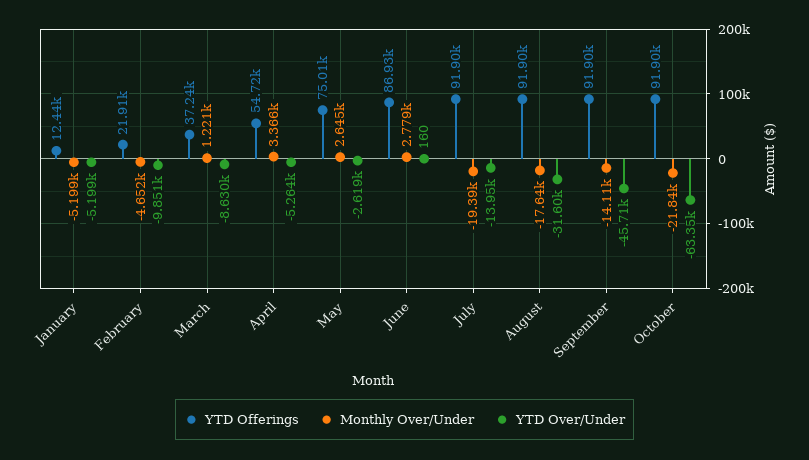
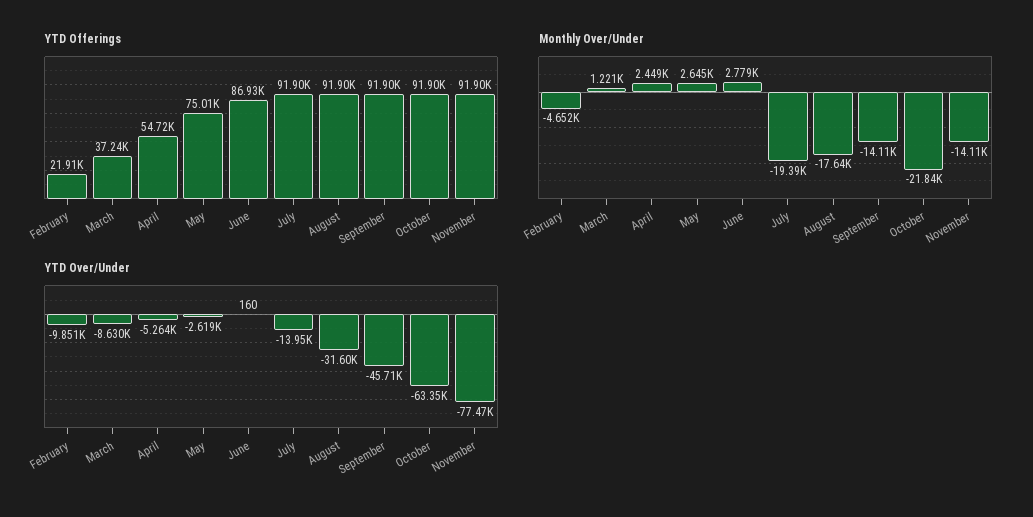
YTD Offerings, January: 12440 -> none
Monthly Over/Under, January: -5199 -> none
YTD Over/Under, January: -5199 -> none
Monthly Over/Under, April: 3366 -> 2449
YTD Offerings, November: none -> 91900
Monthly Over/Under, November: none -> -14110
YTD Over/Under, November: none -> -77470

